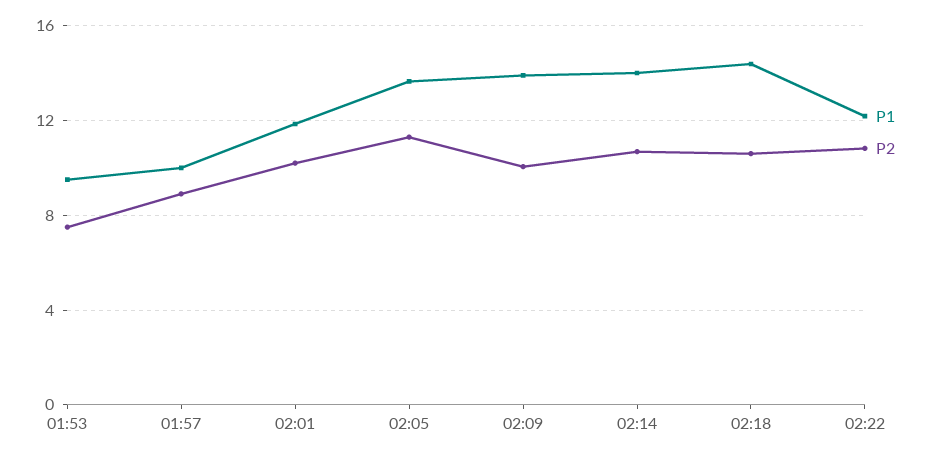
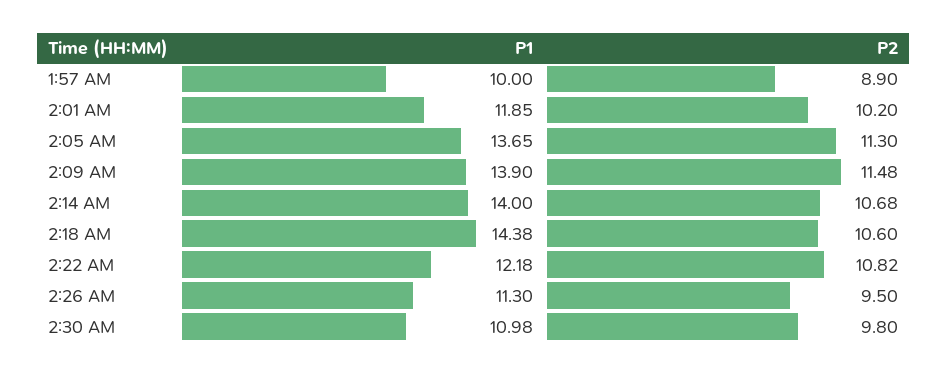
P1, 01:53: 9.5 -> none
P2, 01:53: 7.5 -> none
P2, 02:09: 10 -> 11.48
P1, 2:26 AM: none -> 11.3
P2, 2:26 AM: none -> 9.5
P1, 2:30 AM: none -> 10.98
P2, 2:30 AM: none -> 9.8

